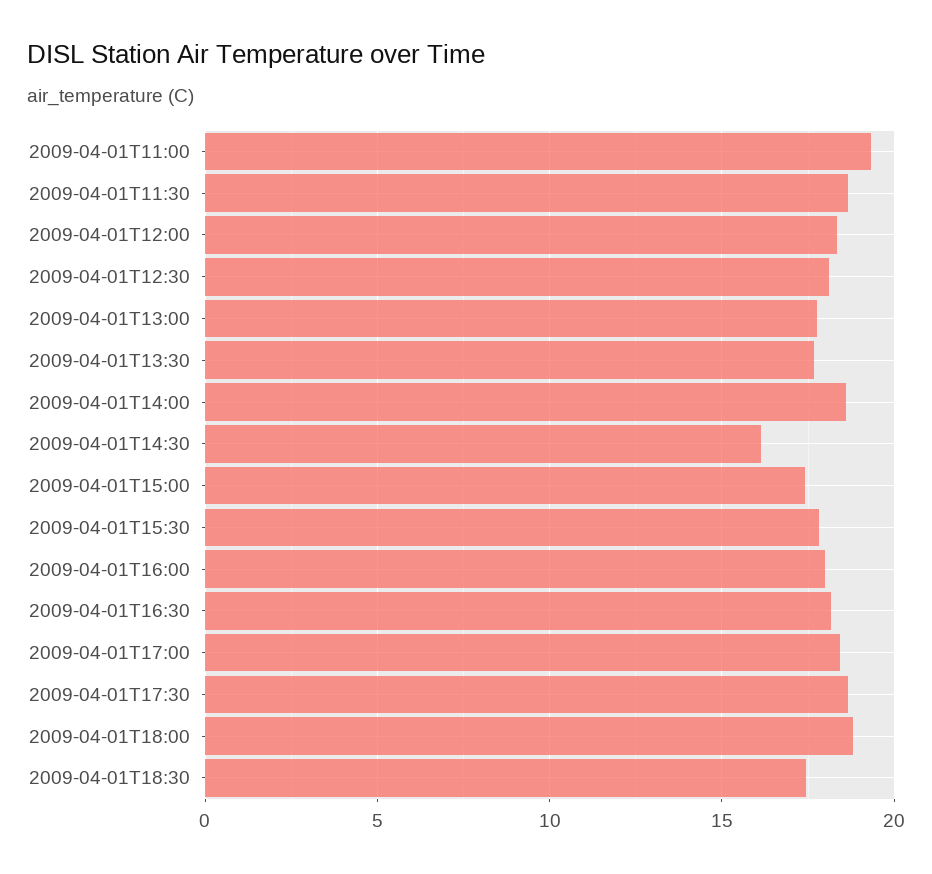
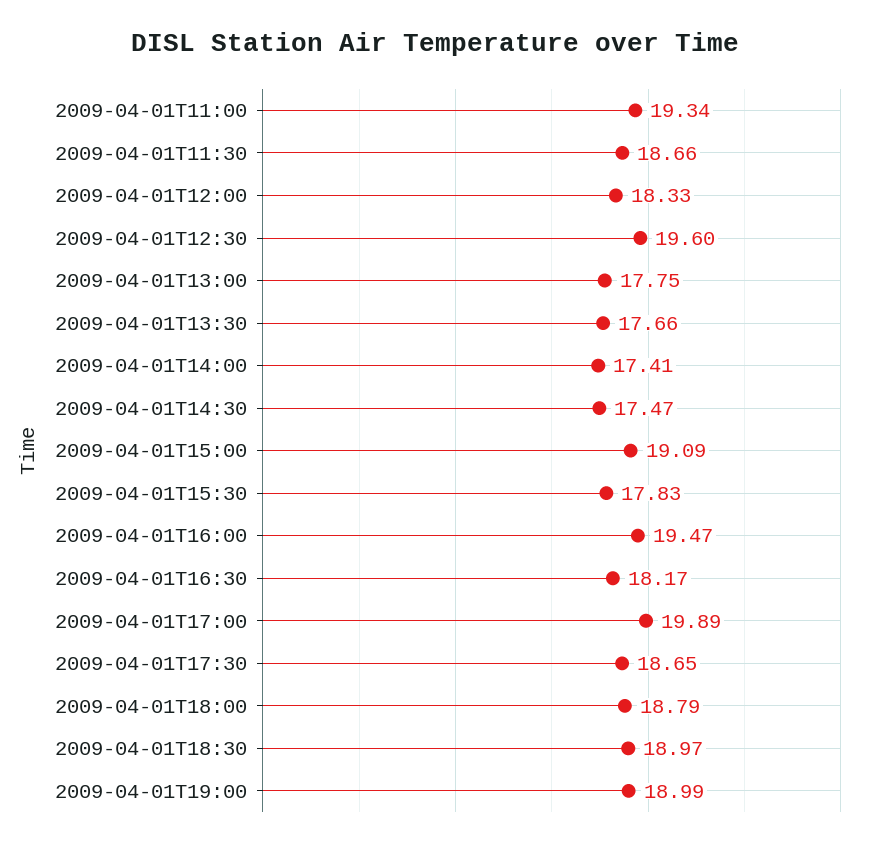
2009-04-01T12:30: 18 -> 19.6
2009-04-01T14:00: 18.5 -> 17.41
2009-04-01T14:30: 16 -> 17.47
2009-04-01T15:00: 17.5 -> 19.09
2009-04-01T16:00: 18 -> 19.47
2009-04-01T17:00: 18.5 -> 19.89
2009-04-01T18:30: 17.5 -> 18.97
2009-04-01T19:00: none -> 18.99

